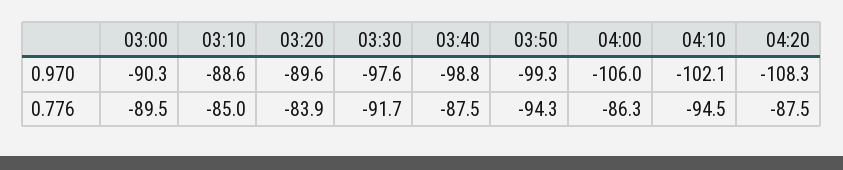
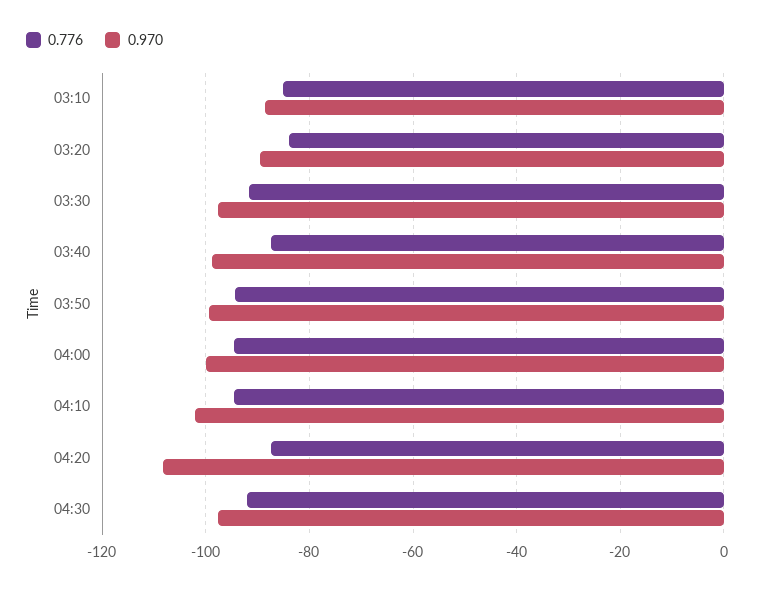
0.970, 03:00: -90.3 -> none
0.970, 04:00: -106 -> -100
0.776, 03:00: -89.5 -> none
0.776, 04:00: -86.3 -> -94
0.776, 04:30: none -> -92
0.970, 04:30: none -> -98

